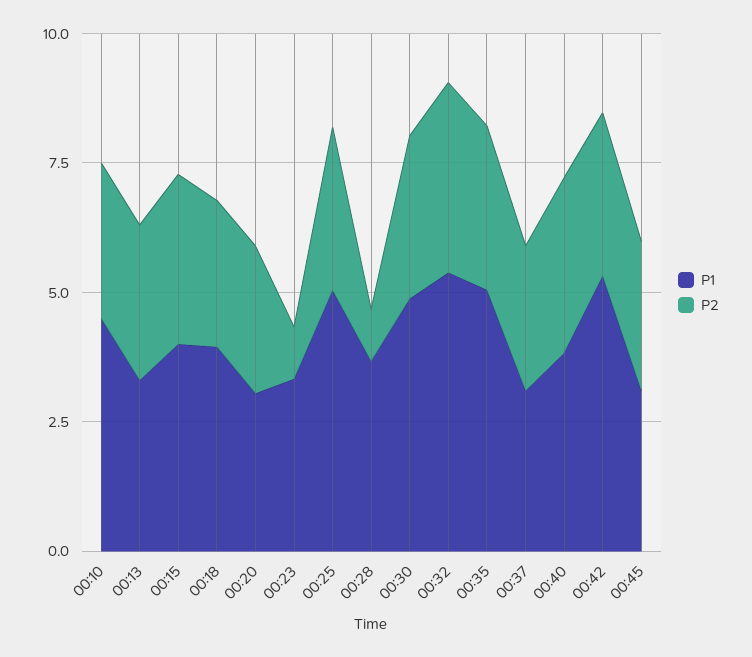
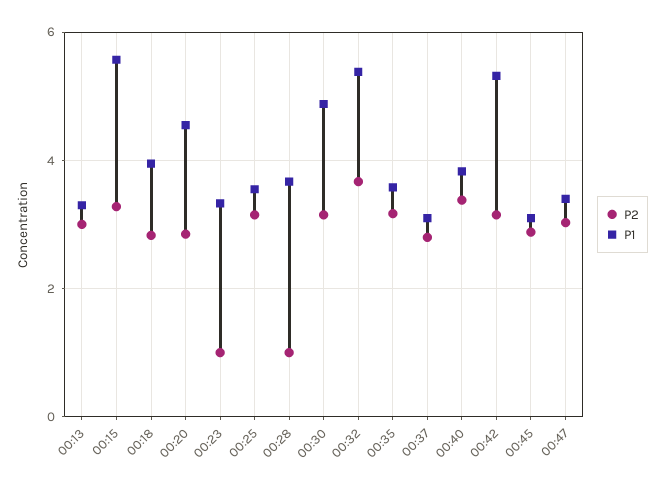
P1, 00:10: 4.5 -> none
P2, 00:10: 3 -> none
P1, 00:15: 4 -> 5.6
P1, 00:20: 3 -> 4.6
P1, 00:25: 5 -> 3.6
P1, 00:35: 5 -> 3.6
P2, 00:47: none -> 3
P1, 00:47: none -> 3.4

